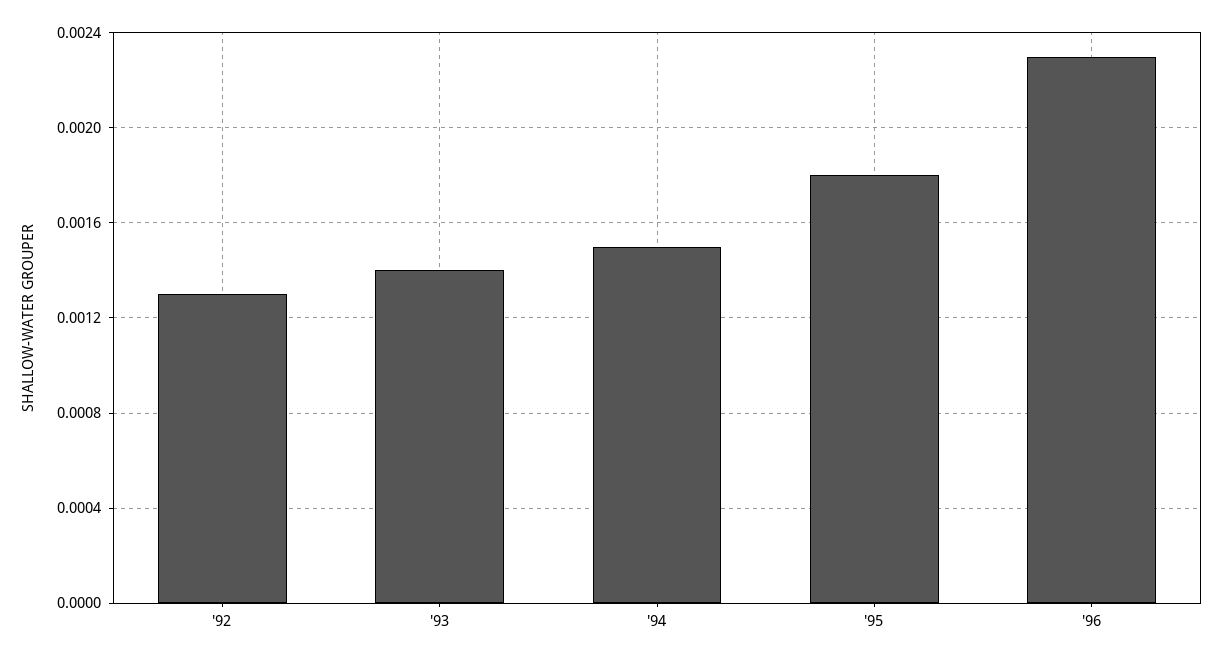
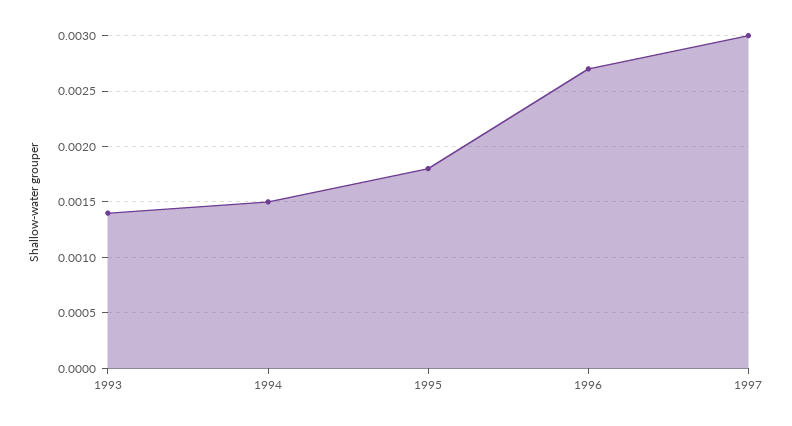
'92: 0.0013 -> none
'96: 0.0023 -> 0.0027
1997: none -> 0.003

